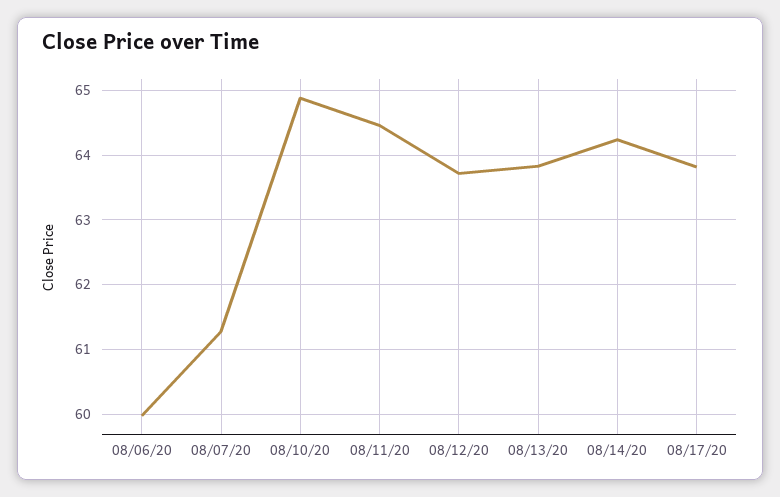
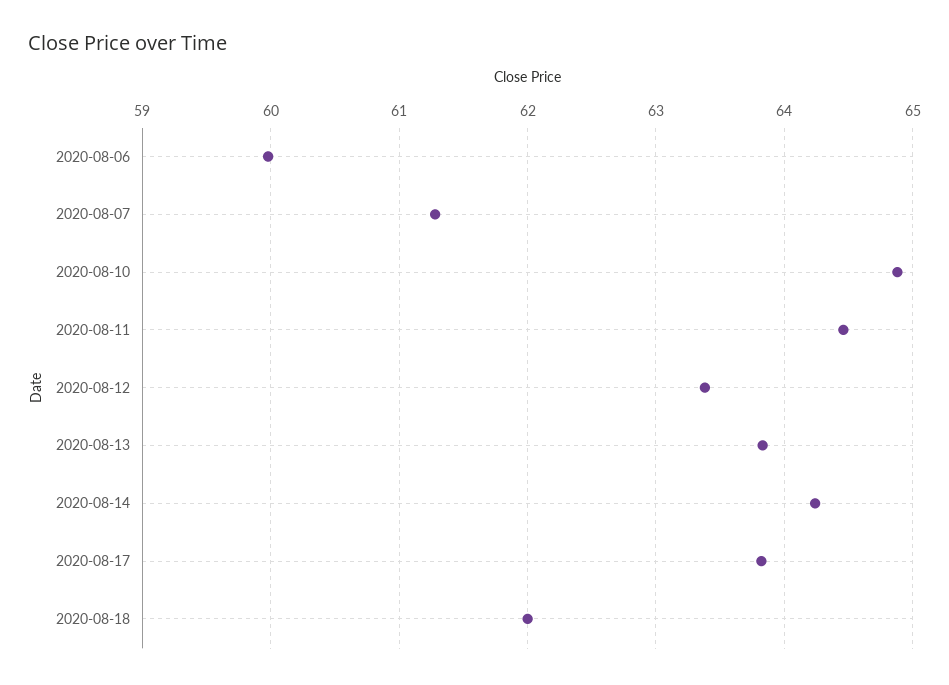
08/12/20: 63.7 -> 63.4
2020-08-18: none -> 62

